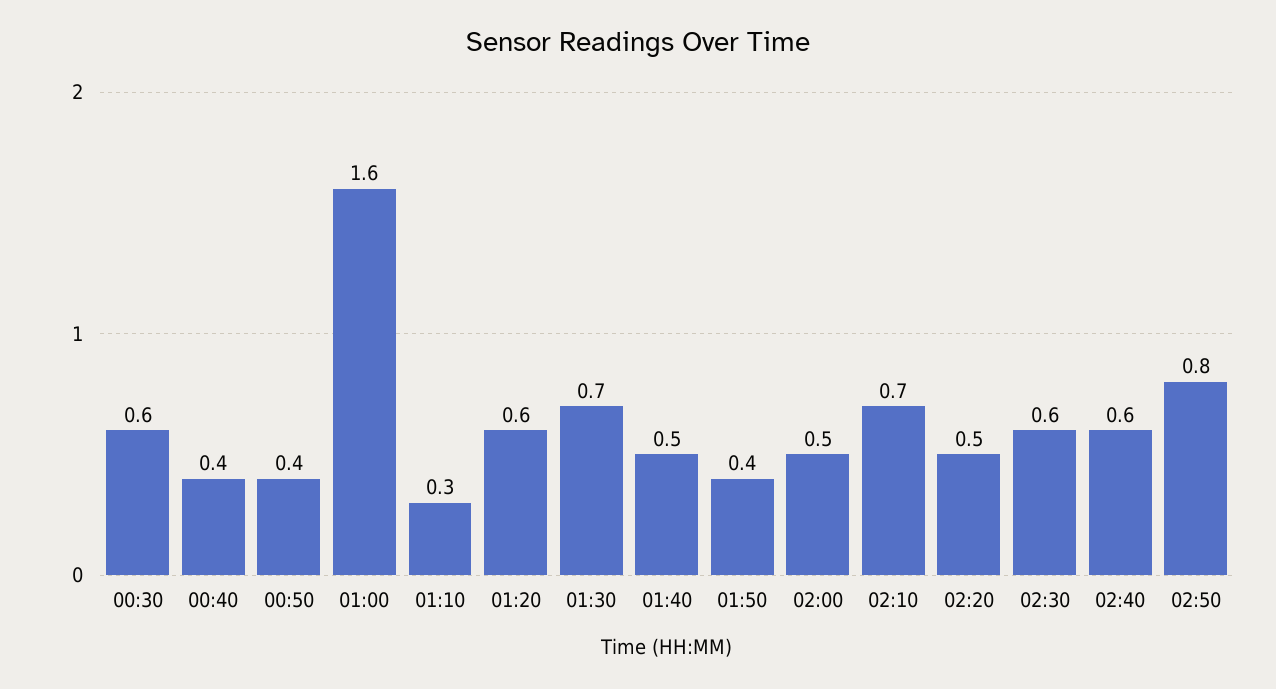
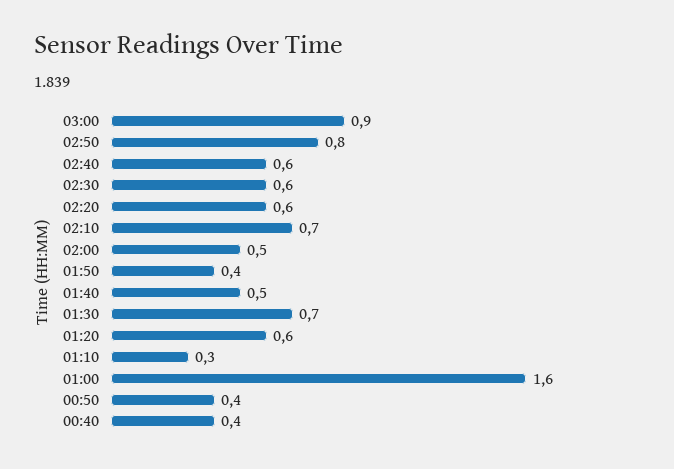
00:30: 0.6 -> none
02:20: 0.5 -> 0.6
03:00: none -> 0.9

